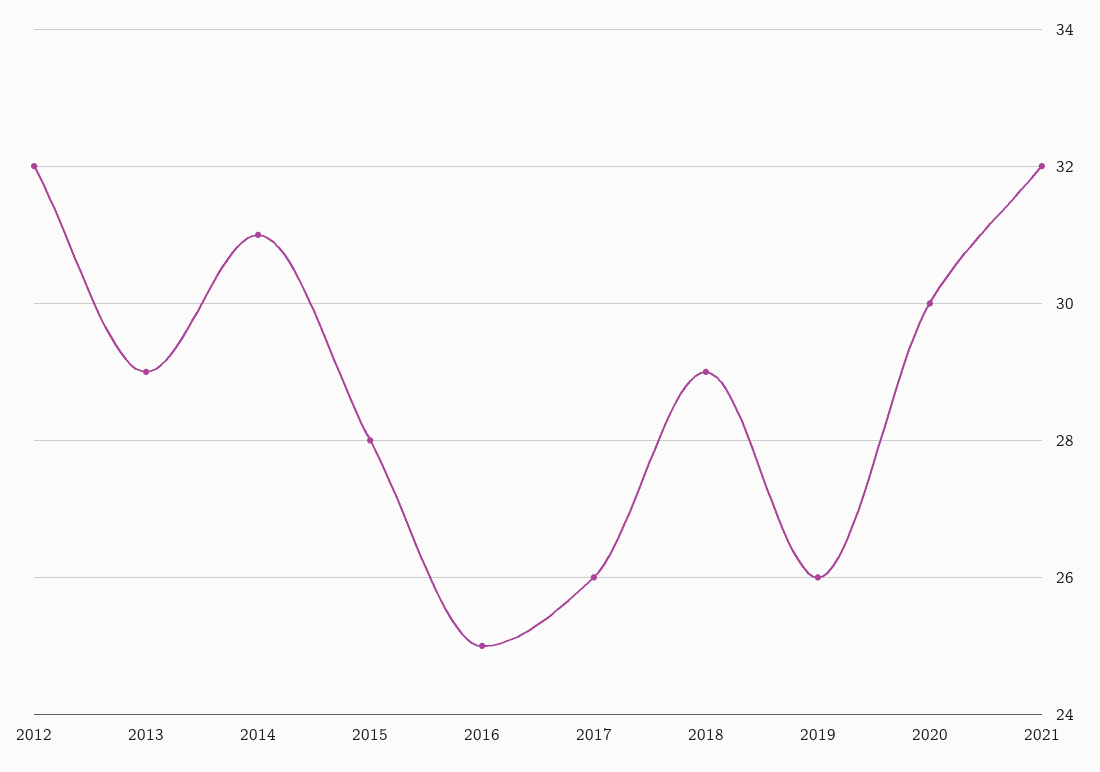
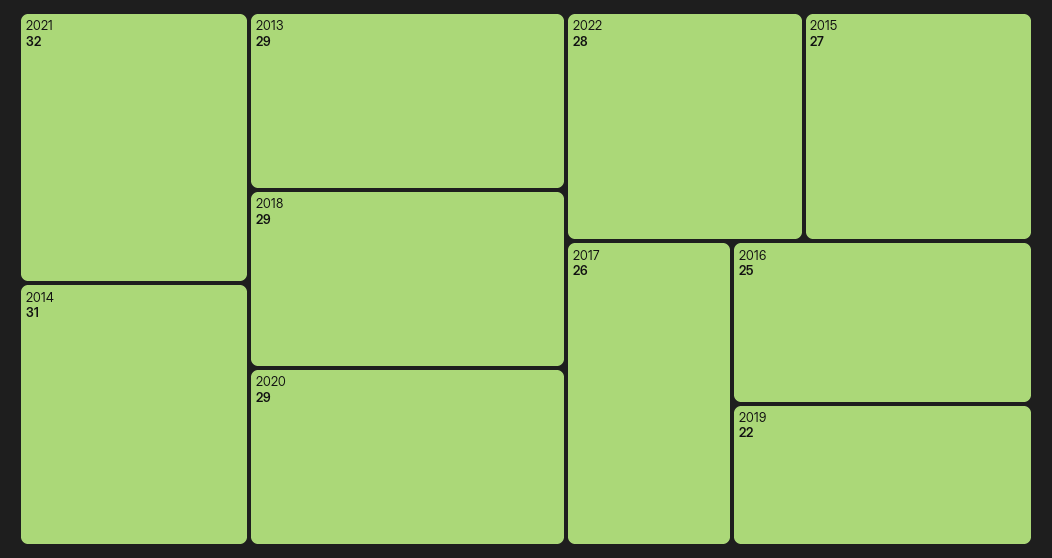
2012: 32 -> none
2015: 28 -> 27
2019: 26 -> 22
2020: 30 -> 29
2022: none -> 28

